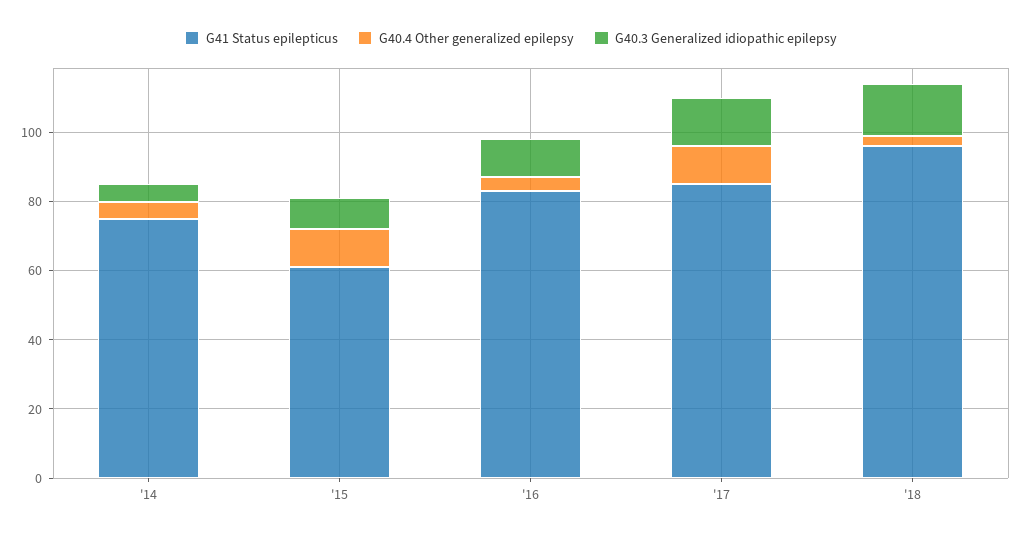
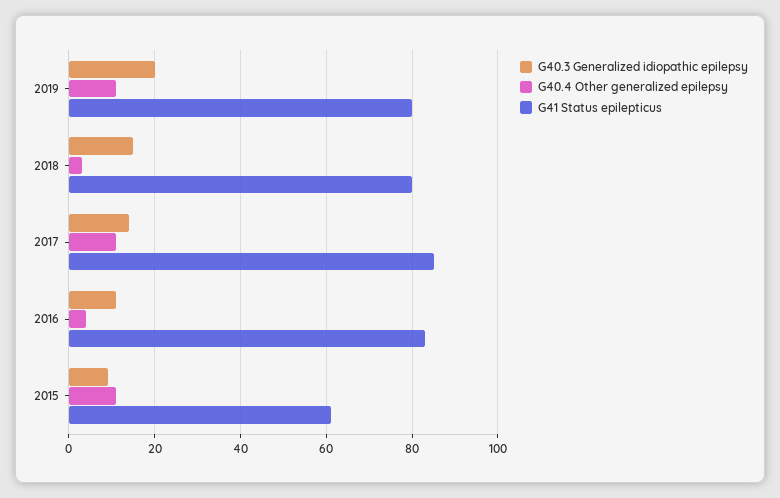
G41 Status epilepticus, '14: 75 -> none
G40.4 Other generalized epilepsy, '14: 5 -> none
G40.3 Generalized idiopathic epilepsy, '14: 5 -> none
G41 Status epilepticus, '18: 95 -> 80
G40.3 Generalized idiopathic epilepsy, 2019: none -> 20
G40.4 Other generalized epilepsy, 2019: none -> 10
G41 Status epilepticus, 2019: none -> 80

